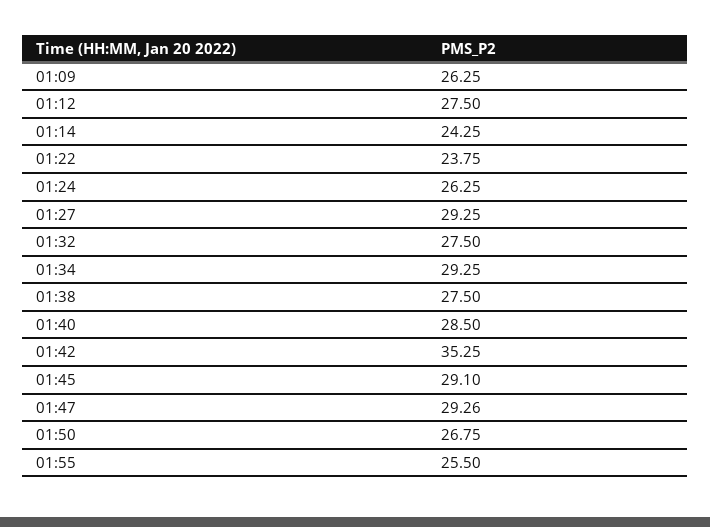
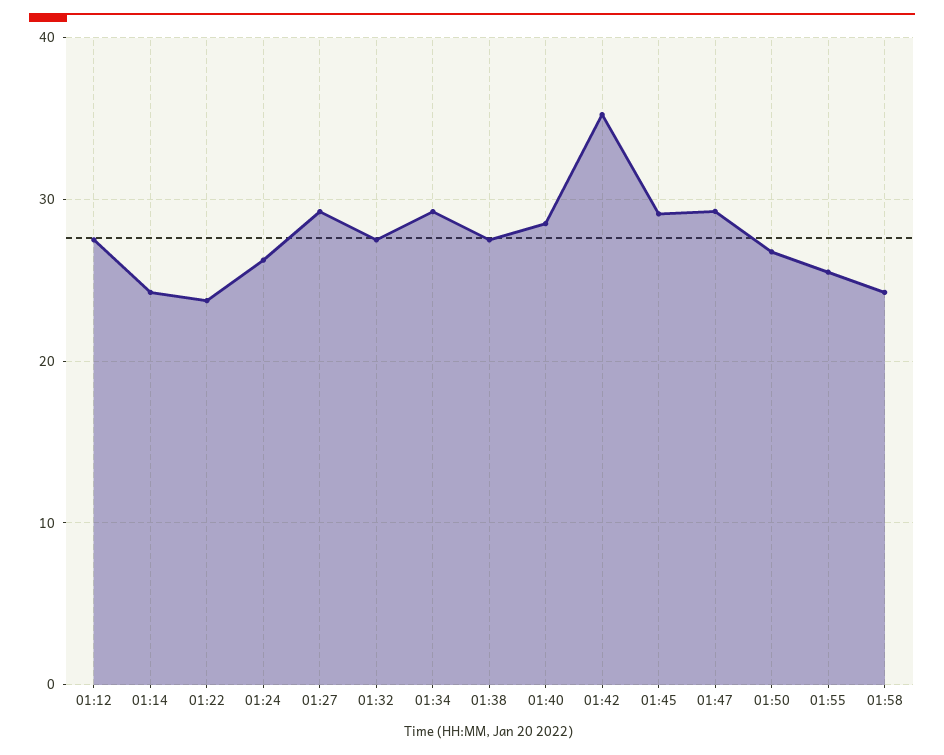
01:09: 26.25 -> none
01:58: none -> 24

